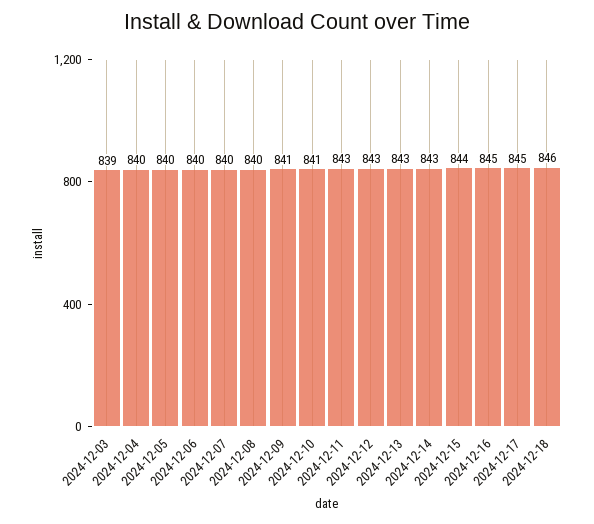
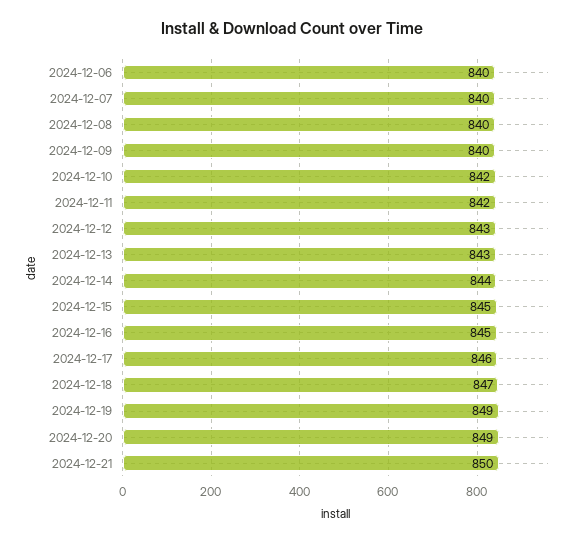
2024-12-03: 839 -> none
2024-12-04: 840 -> none
2024-12-05: 840 -> none
2024-12-09: 841 -> 840
2024-12-10: 841 -> 842
2024-12-11: 843 -> 842
2024-12-14: 843 -> 844
2024-12-15: 844 -> 845
2024-12-17: 845 -> 846
2024-12-18: 846 -> 847
2024-12-19: none -> 849
2024-12-20: none -> 849
2024-12-21: none -> 850

